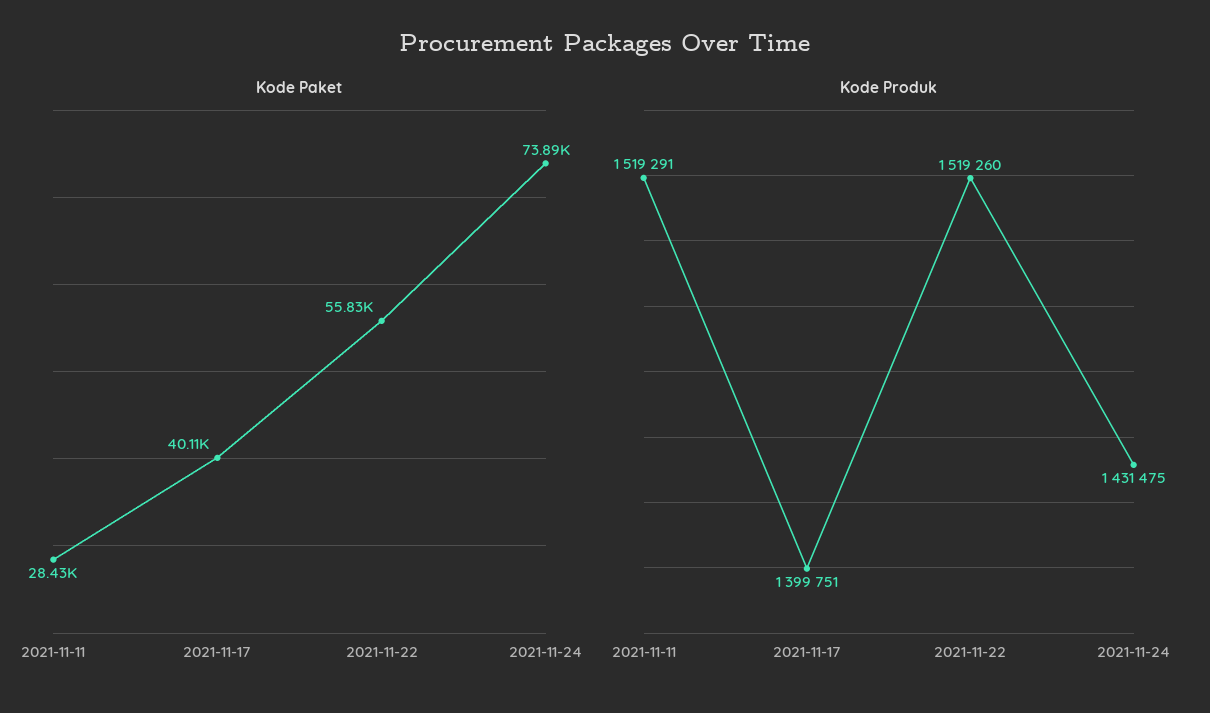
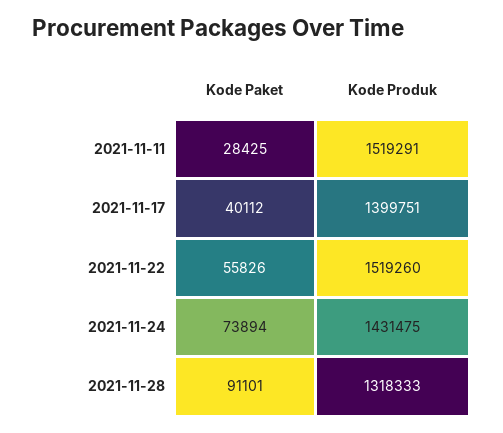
Kode Paket, 2021-11-28: none -> 91101
Kode Produk, 2021-11-28: none -> 1318333

